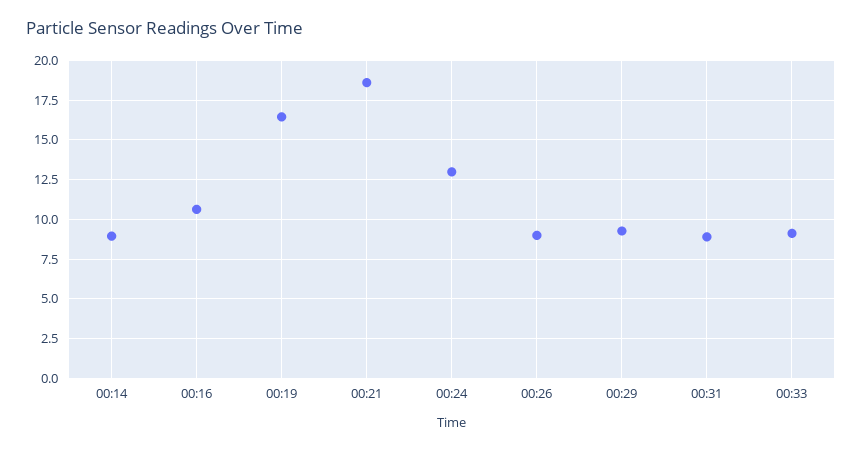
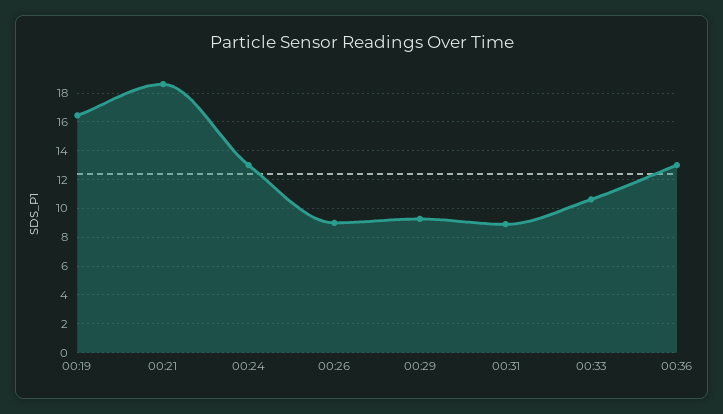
00:14: 9 -> none
00:16: 10.5 -> none
00:33: 9 -> 10.5
00:36: none -> 13

